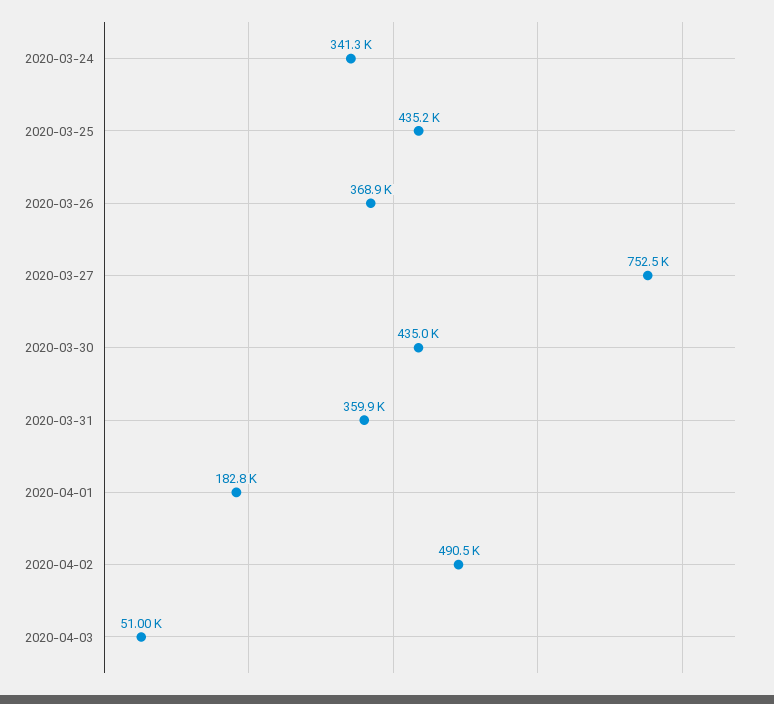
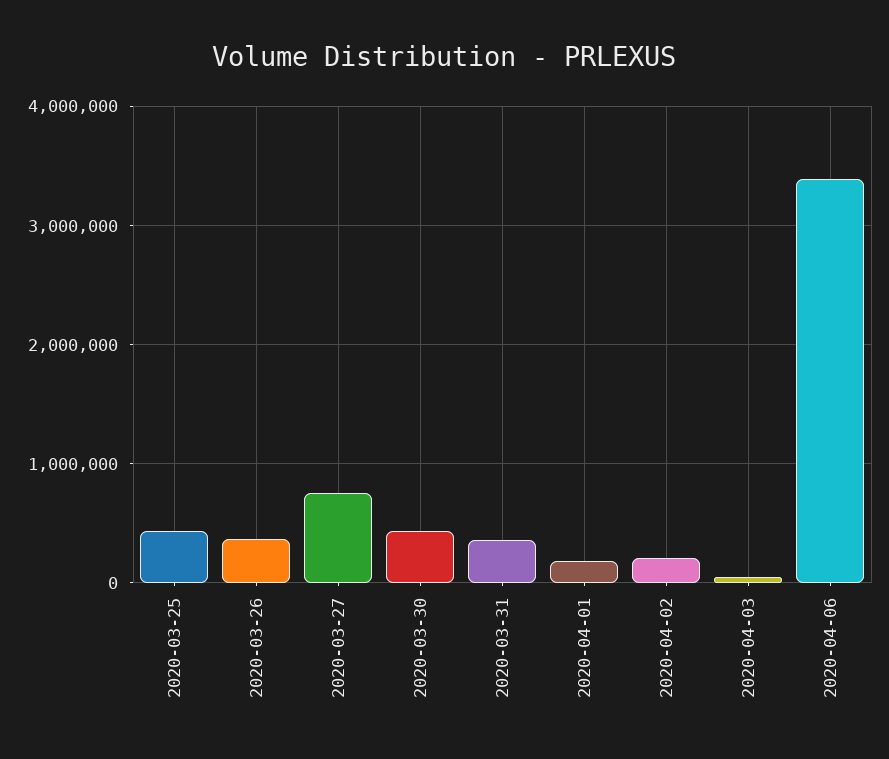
2020-03-24: 341300 -> none
2020-04-02: 490500 -> 200000
2020-04-06: none -> 3400000

